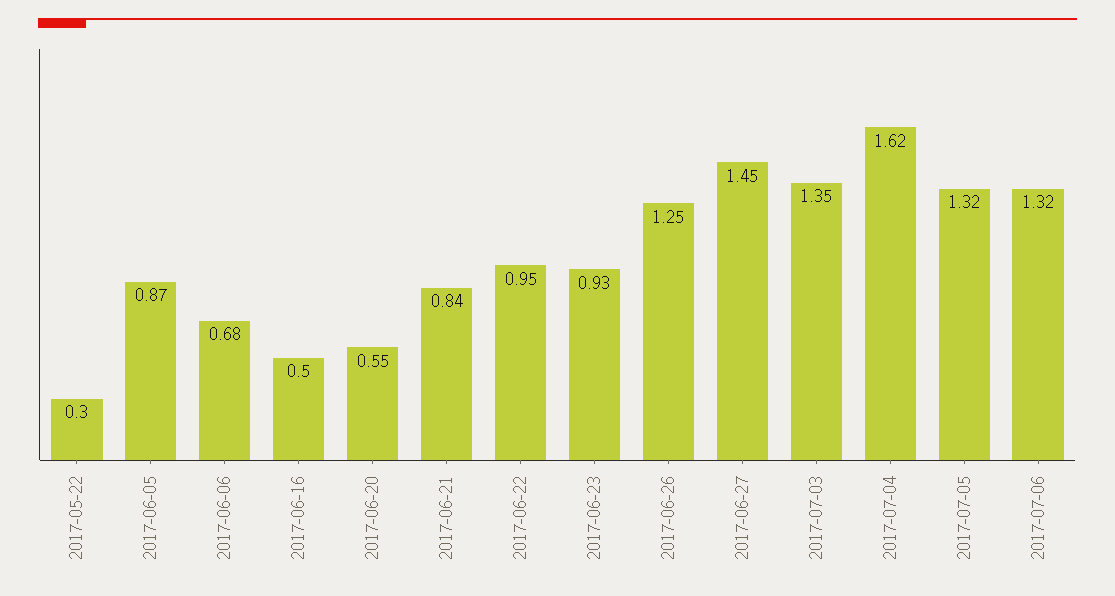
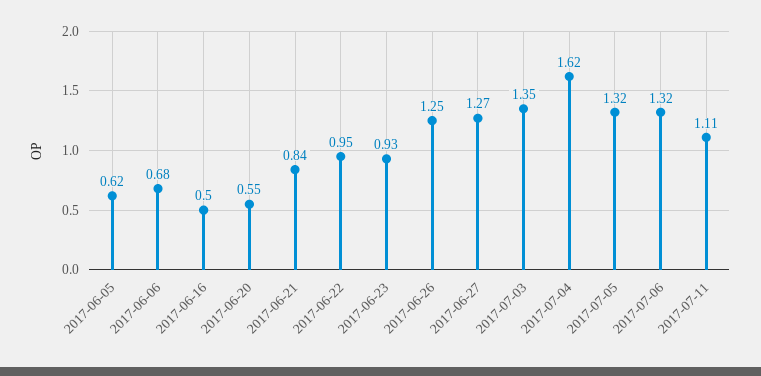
2017-05-22: 0.3 -> none
2017-06-05: 0.87 -> 0.62
2017-06-27: 1.45 -> 1.27
2017-07-11: none -> 1.11

